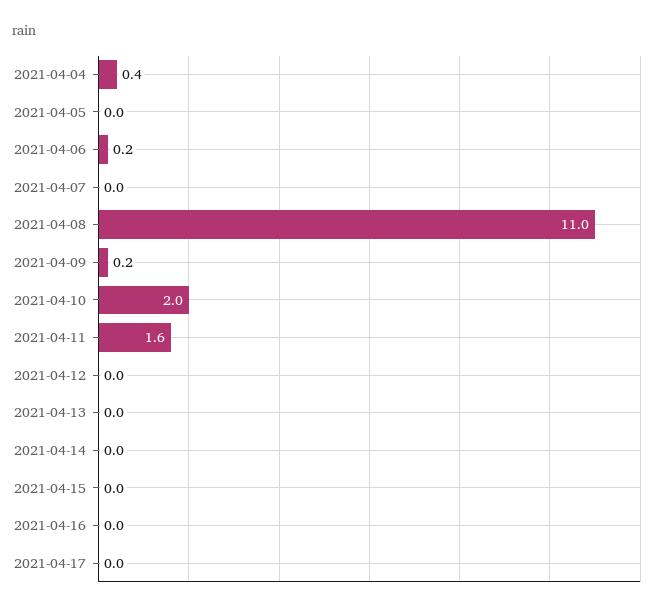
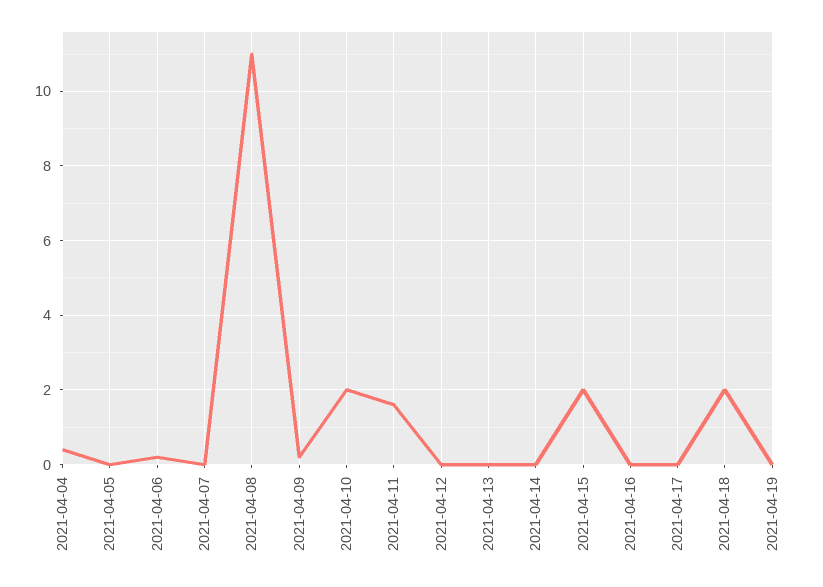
2021-04-15: 0 -> 2
2021-04-18: none -> 2
2021-04-19: none -> 0

